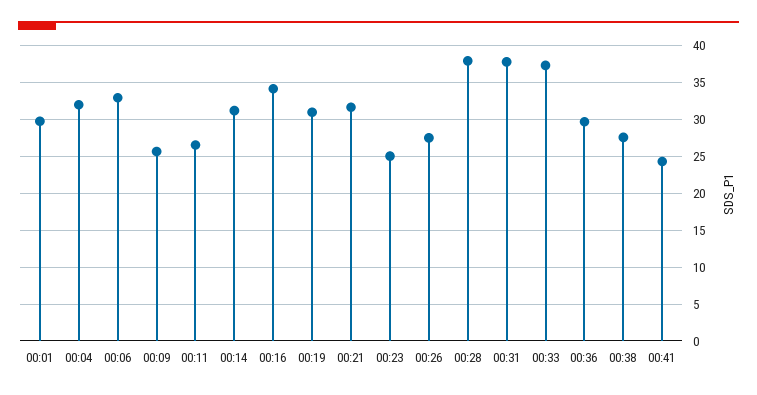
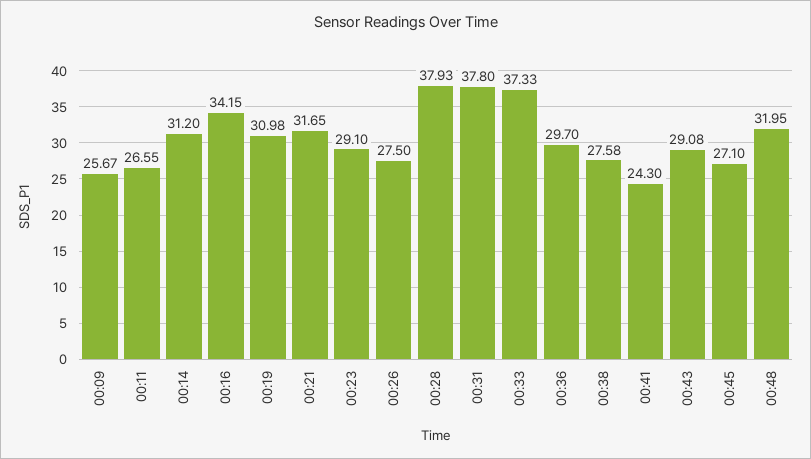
00:01: 30 -> none
00:04: 32 -> none
00:06: 33 -> none
00:23: 25 -> 29.1
00:43: none -> 29.08
00:45: none -> 27.1
00:48: none -> 31.95

